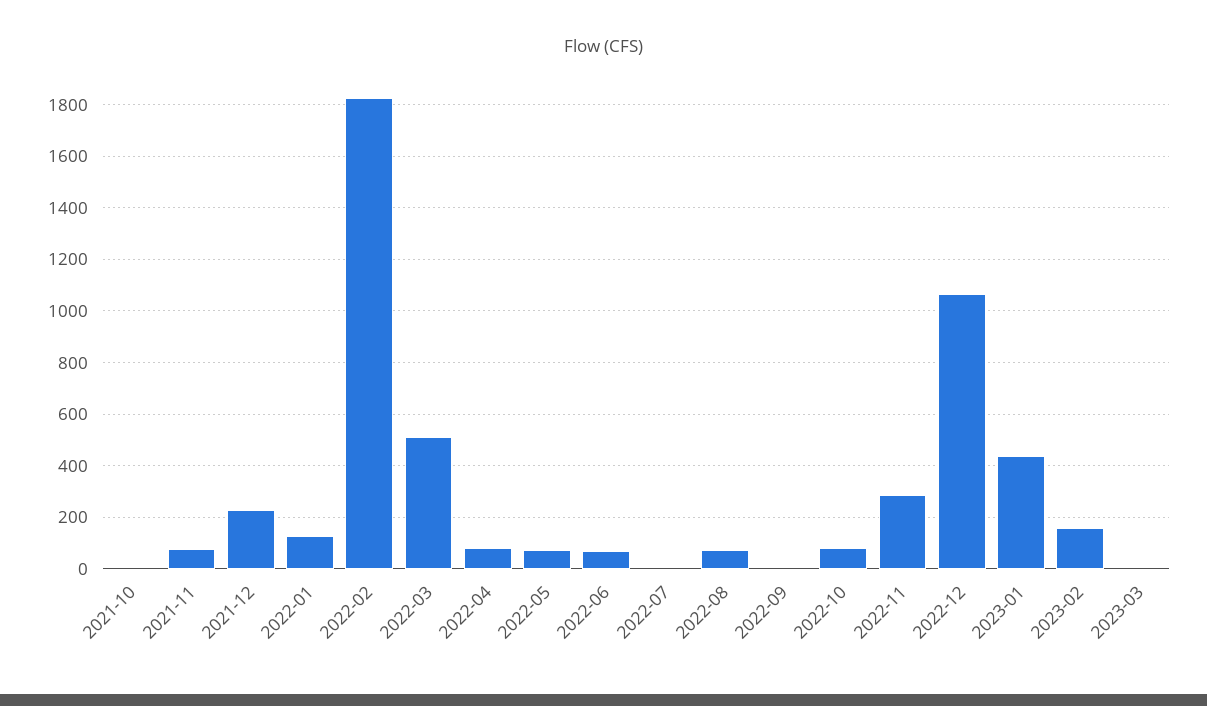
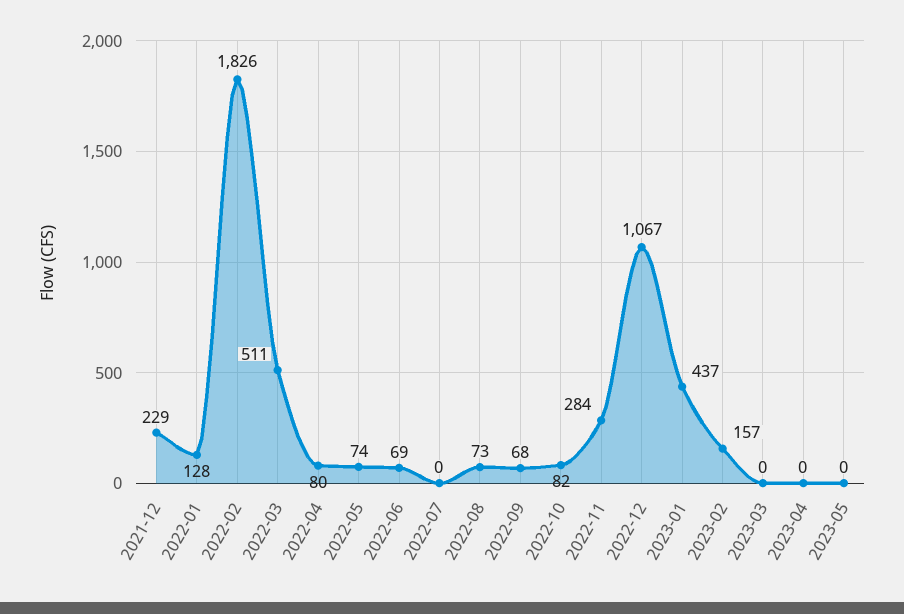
2021-10: 0 -> none
2021-11: 75 -> none
2022-09: 0 -> 68
2023-04: none -> 0
2023-05: none -> 0

